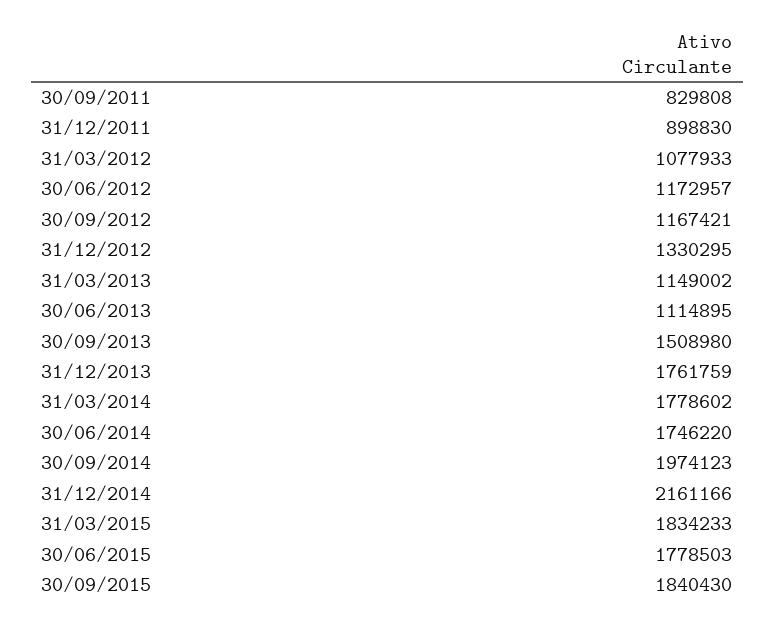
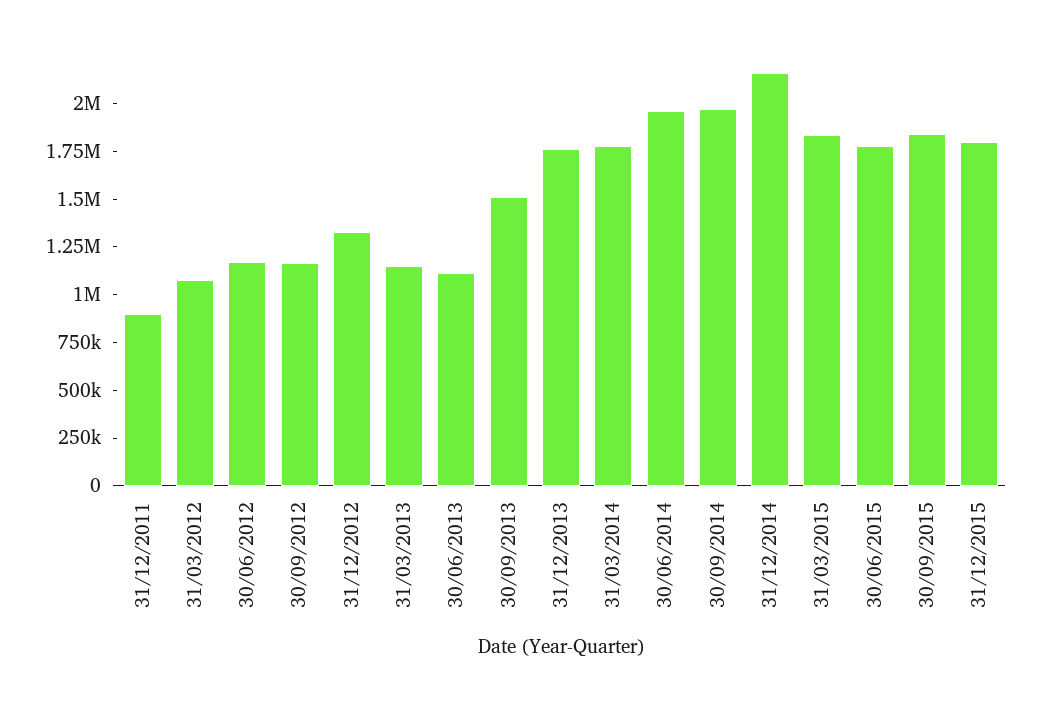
30/09/2011: 829808 -> none
30/06/2014: 1746220 -> 1950000
31/12/2015: none -> 1800000

